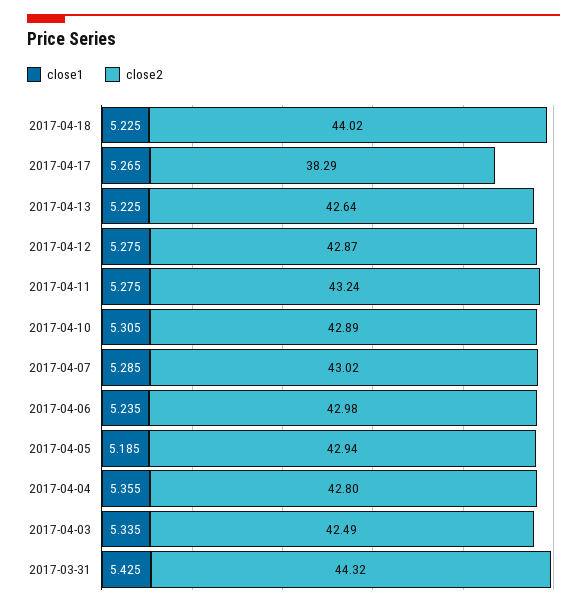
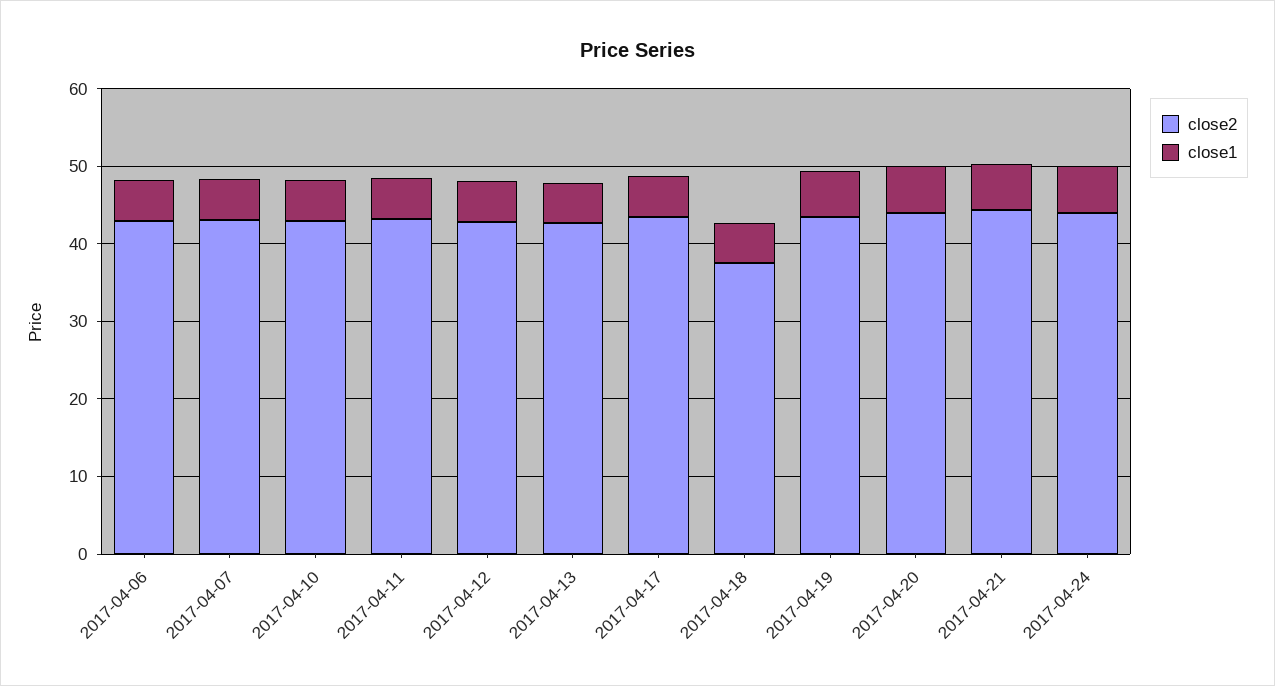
close2, 2017-04-18: 44.02 -> 38
close2, 2017-04-17: 38.29 -> 44
close1, 2017-04-05: 5.185 -> none
close2, 2017-04-05: 42.94 -> none
close1, 2017-04-04: 5.355 -> none
close2, 2017-04-04: 42.8 -> none
close1, 2017-04-03: 5.335 -> none
close2, 2017-04-03: 42.49 -> none
close1, 2017-03-31: 5.425 -> none
close2, 2017-03-31: 44.32 -> none
close2, 2017-04-19: none -> 44
close1, 2017-04-19: none -> 6
close2, 2017-04-20: none -> 44
close1, 2017-04-20: none -> 6
close2, 2017-04-21: none -> 44
close1, 2017-04-21: none -> 6
close2, 2017-04-24: none -> 44
close1, 2017-04-24: none -> 6

